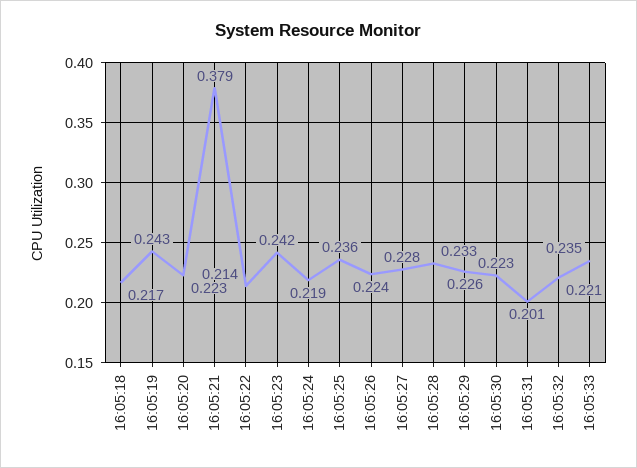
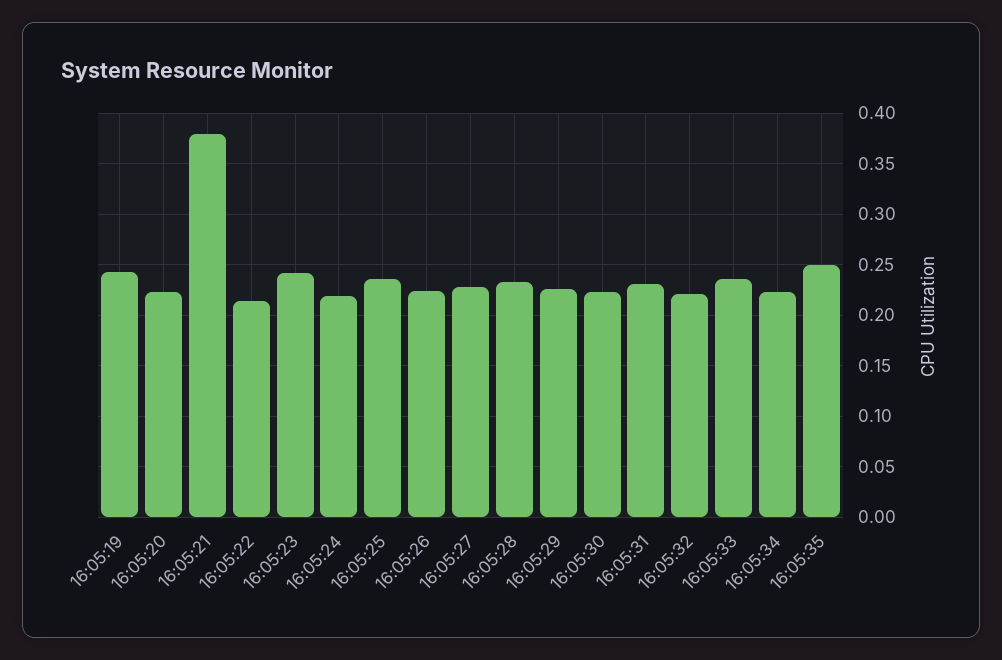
16:05:18: 0.217 -> none
16:05:31: 0.201 -> 0.23
16:05:34: none -> 0.22
16:05:35: none -> 0.25

